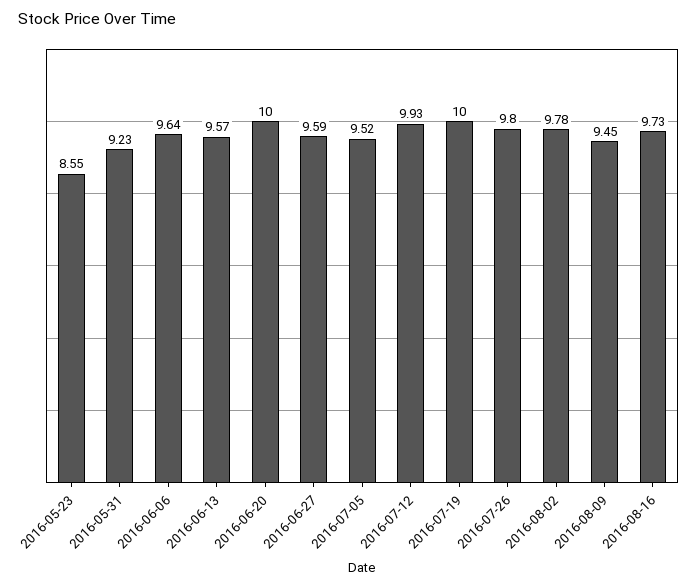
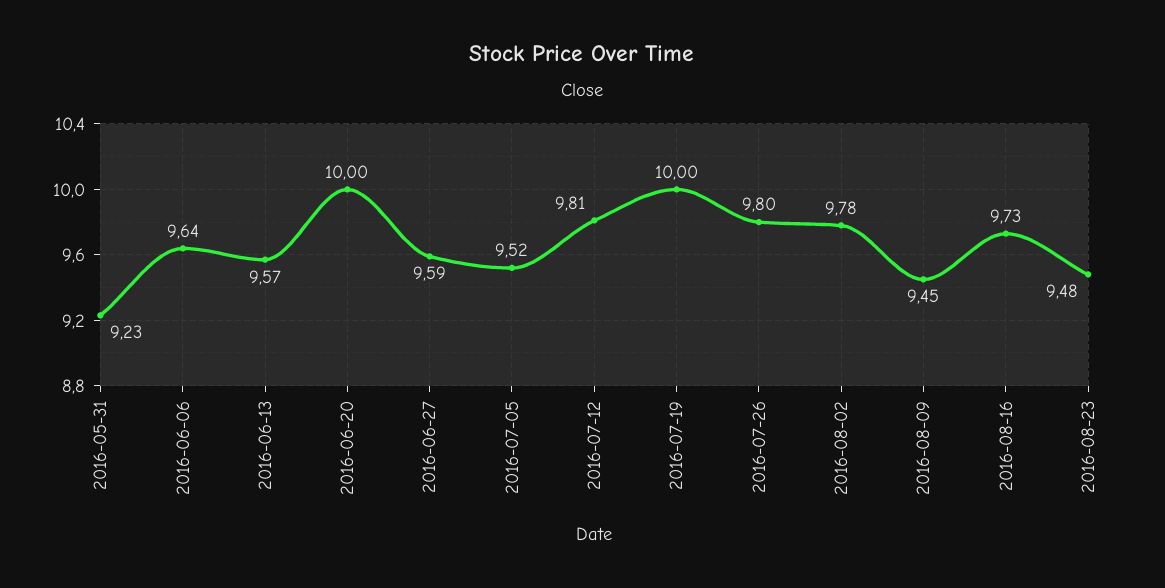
2016-05-23: 8.55 -> none
2016-07-12: 9.93 -> 9.81
2016-08-23: none -> 9.48

